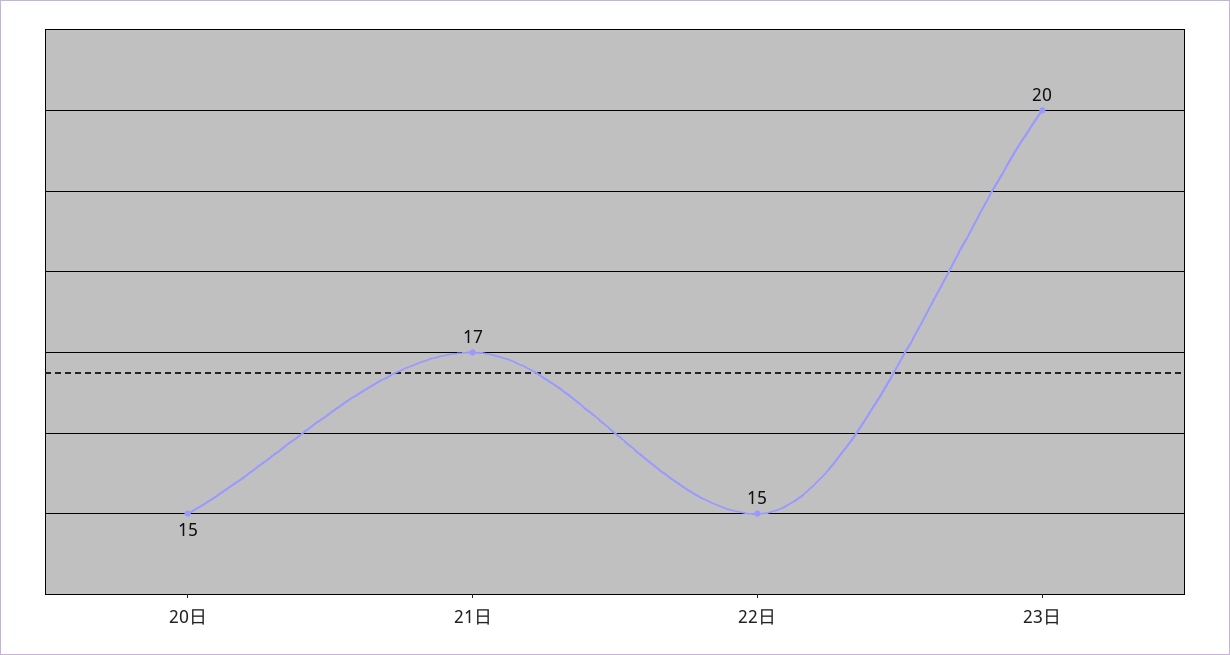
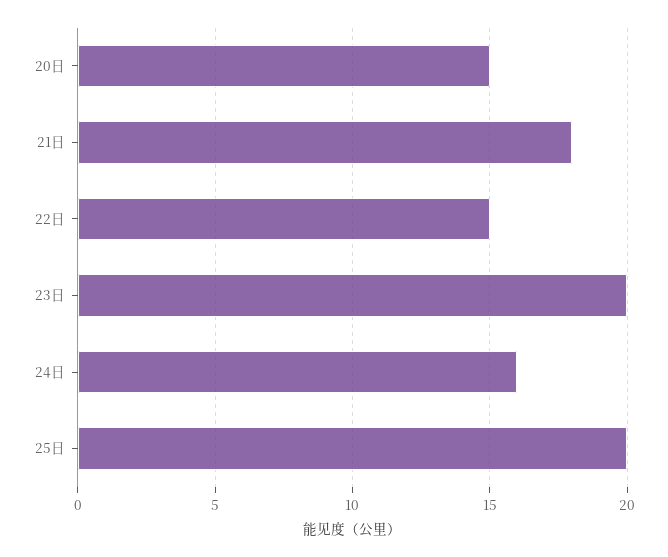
21日: 17 -> 18
24日: none -> 16
25日: none -> 20

